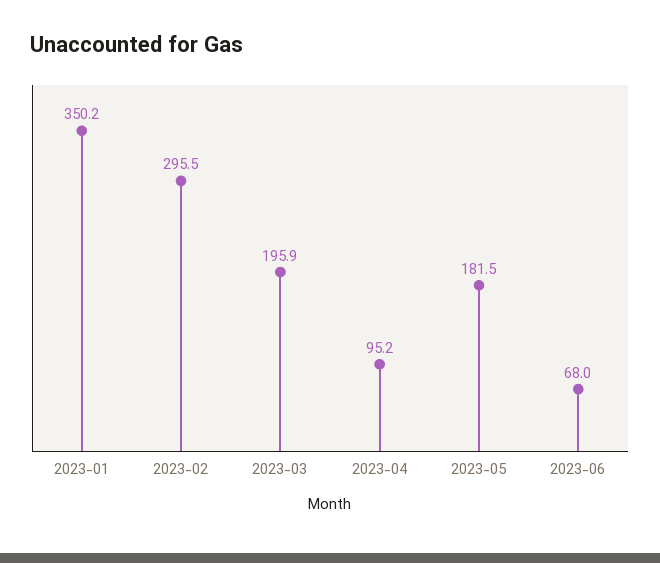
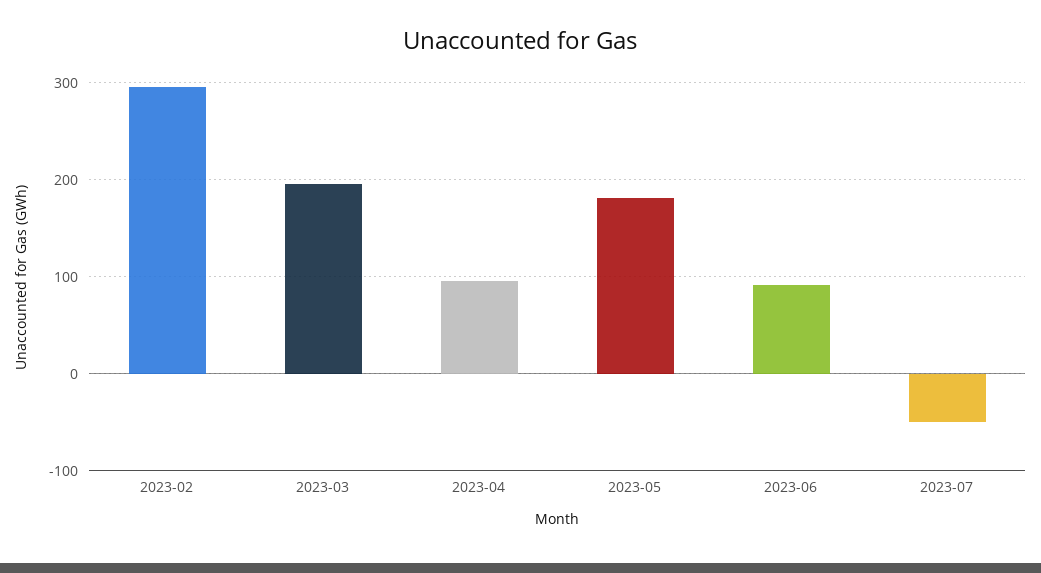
2023-01: 350.2 -> none
2023-06: 68 -> 90
2023-07: none -> -50

